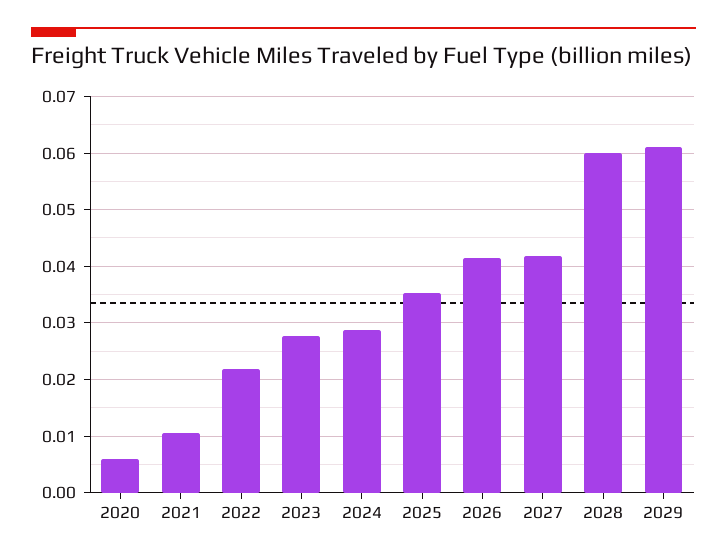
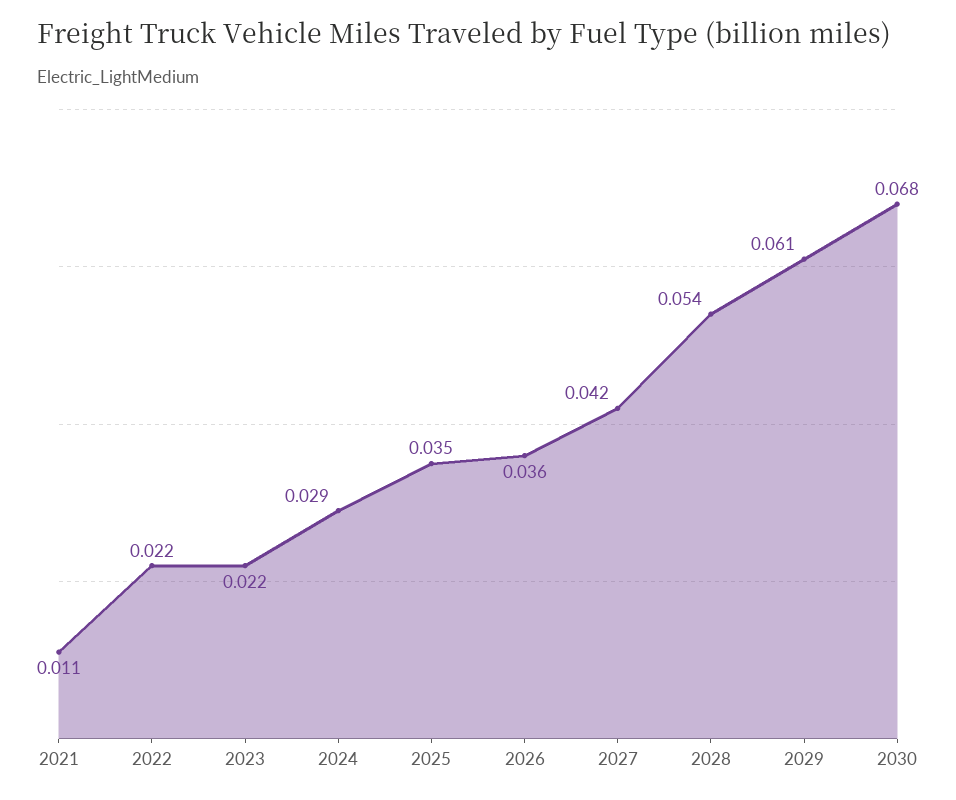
2020: 0.006 -> none
2023: 0.028 -> 0.022
2026: 0.042 -> 0.036
2028: 0.06 -> 0.054
2030: none -> 0.068

